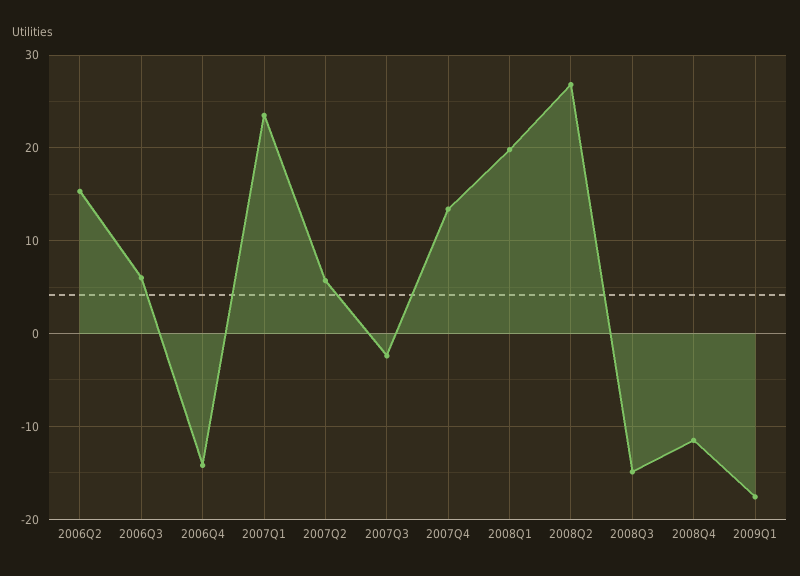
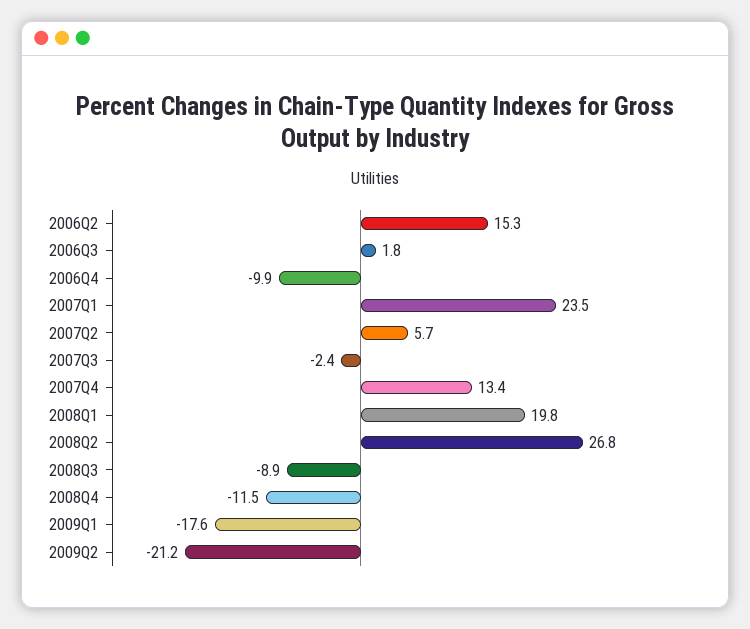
2006Q3: 6 -> 1.8
2006Q4: -14 -> -9.9
2008Q3: -15 -> -8.9
2009Q2: none -> -21.2

